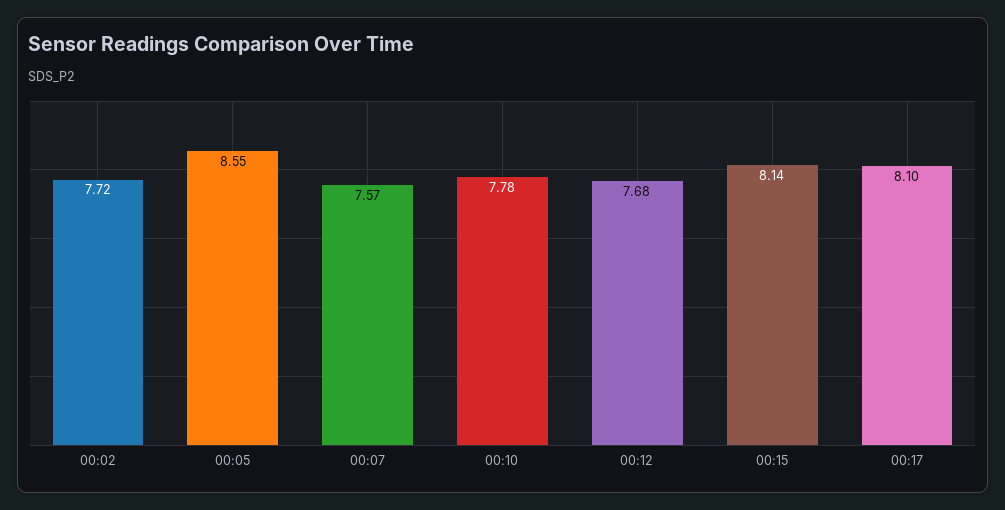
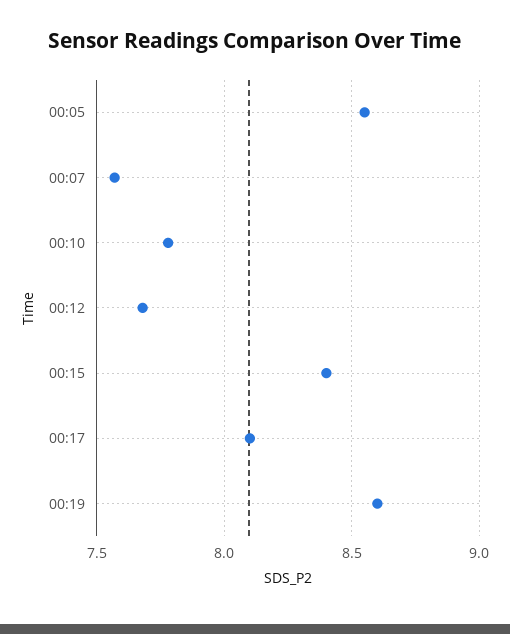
00:02: 7.72 -> none
00:15: 8.14 -> 8.4
00:19: none -> 8.6

